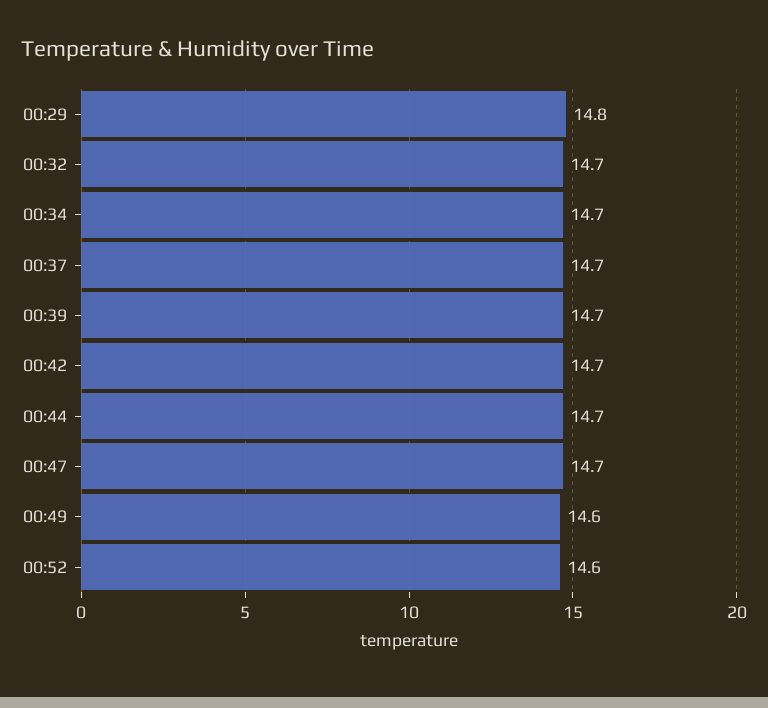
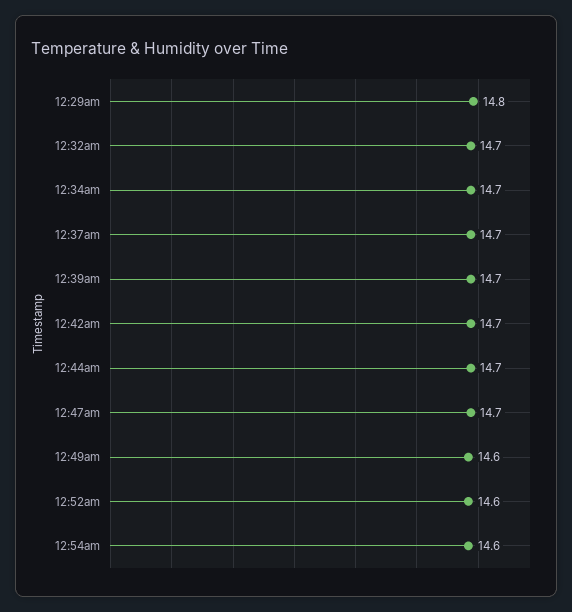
12:54am: none -> 14.6

